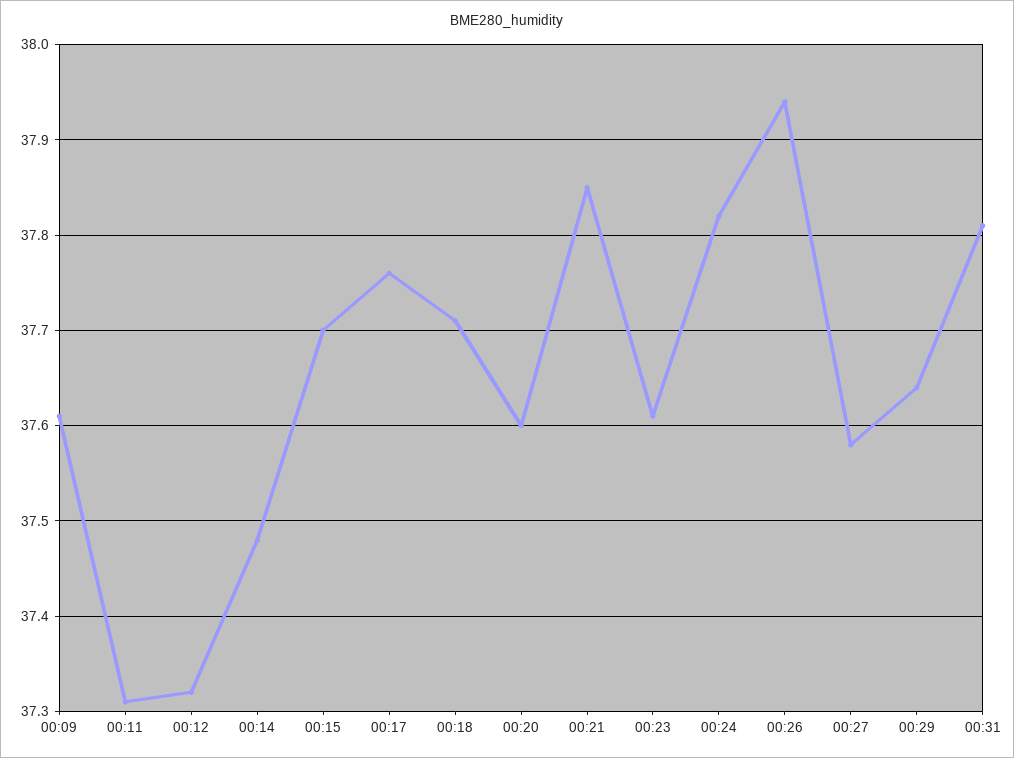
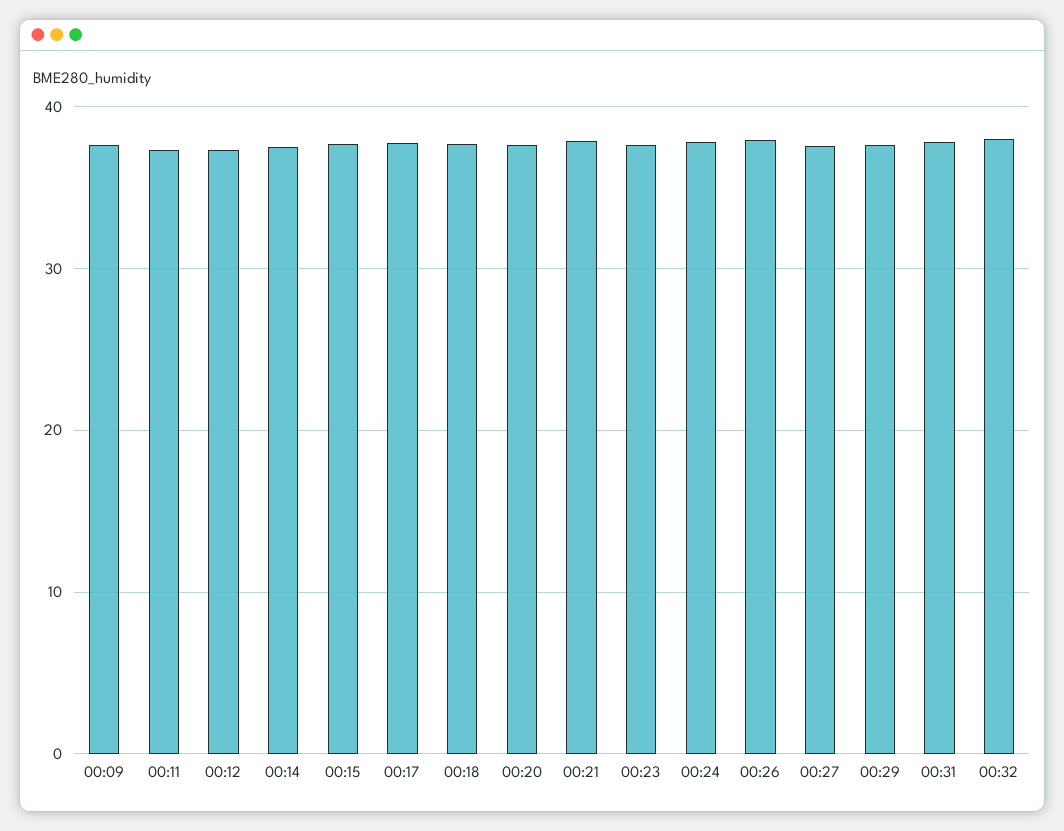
00:32: none -> 38

